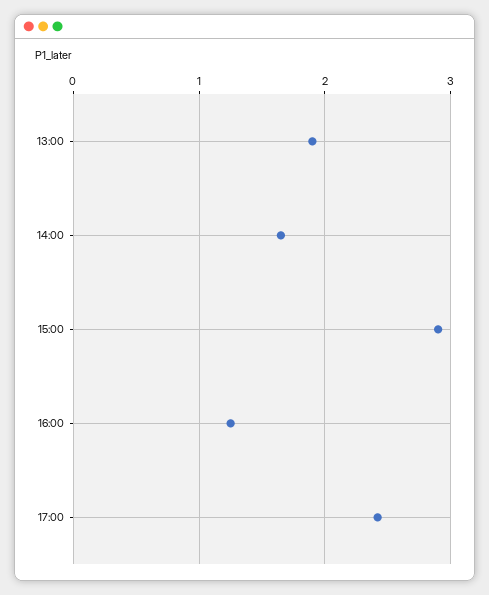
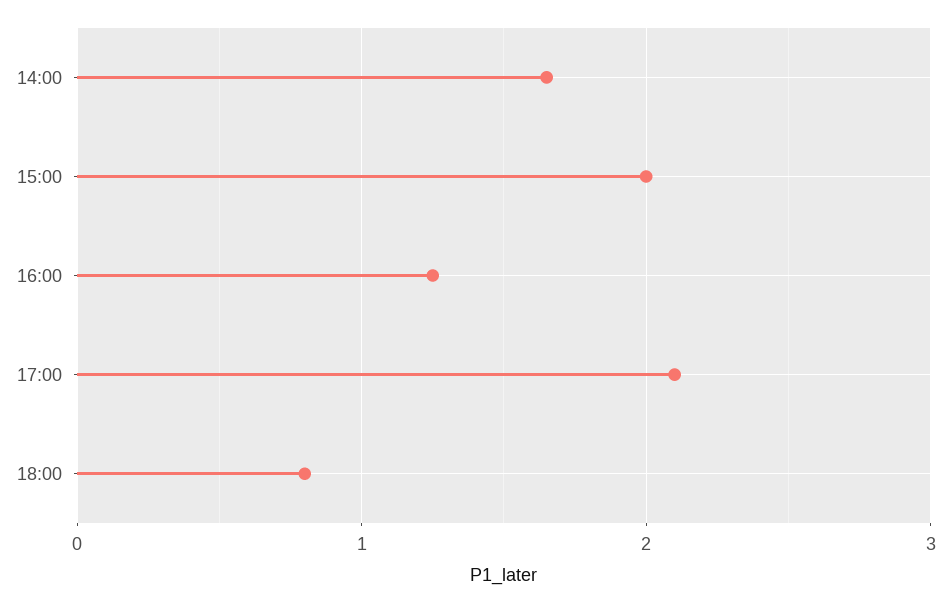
13:00: 1.9 -> none
15:00: 2.9 -> 2
17:00: 2.4 -> 2.1
18:00: none -> 0.8

